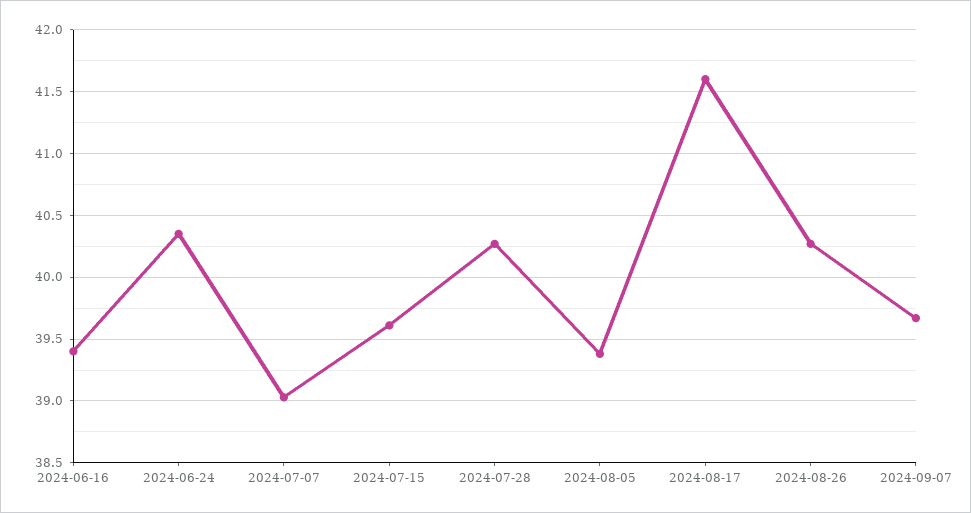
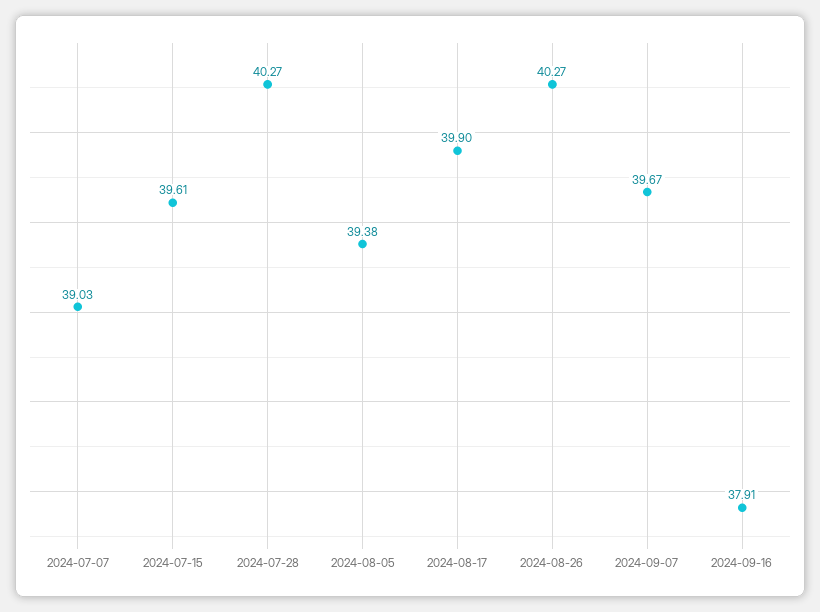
2024-06-16: 39.4 -> none
2024-06-24: 40.35 -> none
2024-08-17: 41.6 -> 39.9
2024-09-16: none -> 37.91

